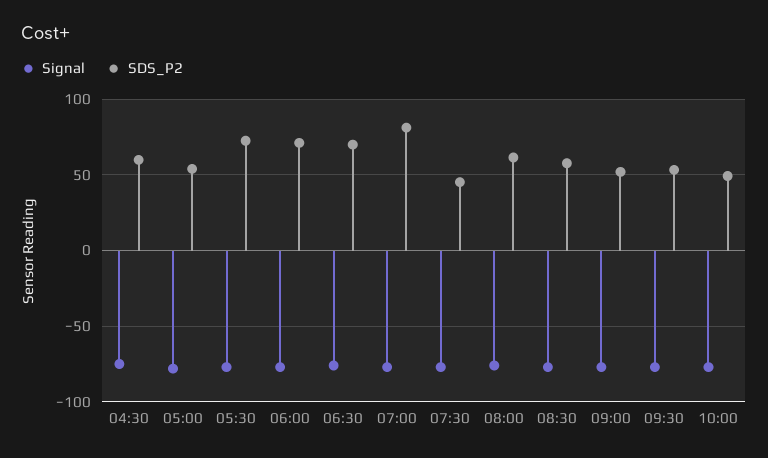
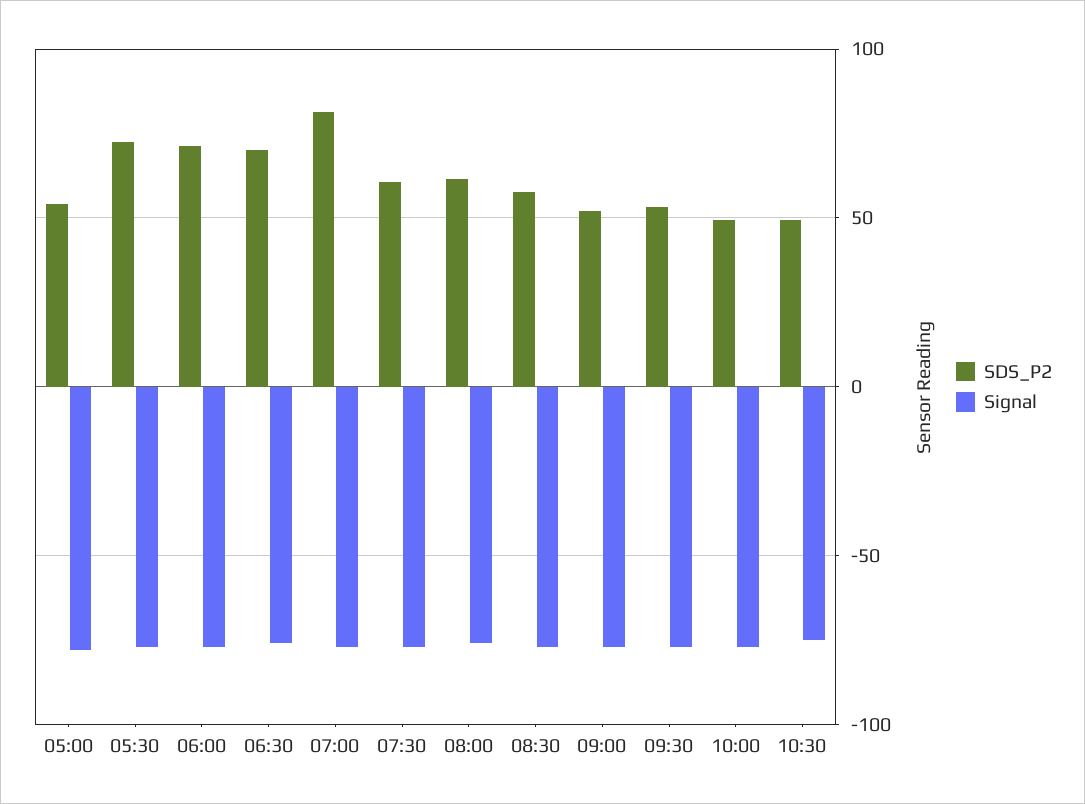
Signal, 04:30: -75 -> none
SDS_P2, 04:30: 60 -> none
SDS_P2, 07:30: 45 -> 60
SDS_P2, 10:30: none -> 50
Signal, 10:30: none -> -75

